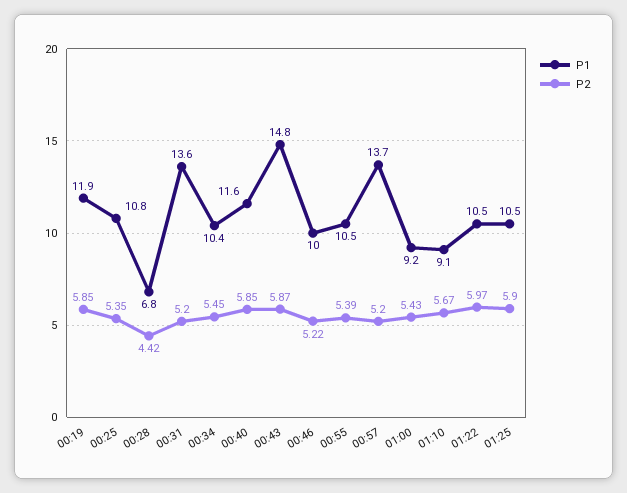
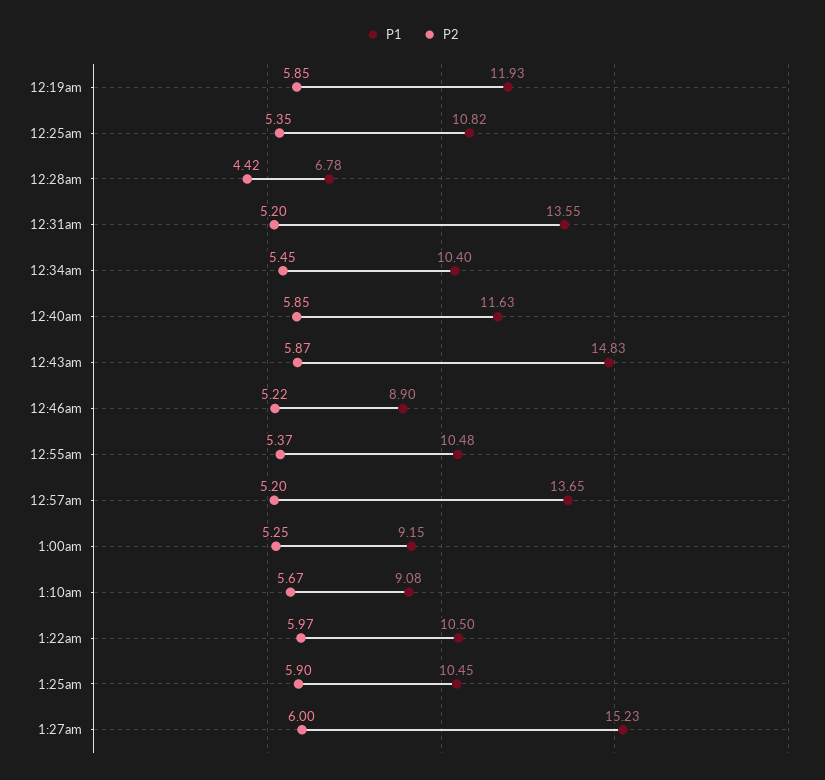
P1, 00:46: 10 -> 8.9
P2, 00:55: 5.39 -> 5.37
P2, 01:00: 5.43 -> 5.25
P1, 1:27am: none -> 15.23
P2, 1:27am: none -> 6

